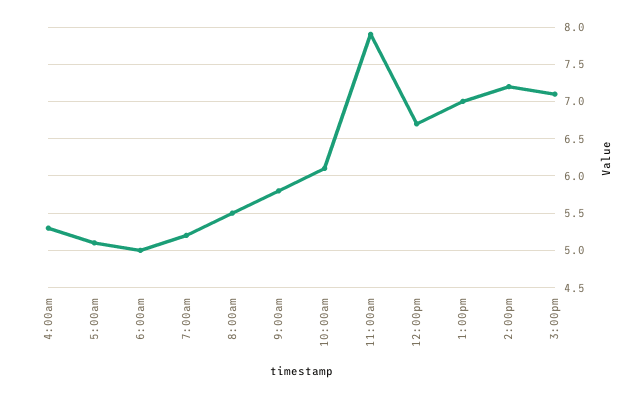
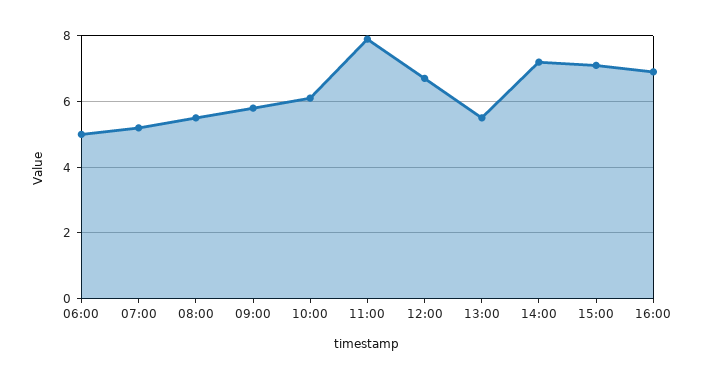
4:00am: 5.3 -> none
5:00am: 5.1 -> none
1:00pm: 7 -> 5.5
16:00: none -> 7

